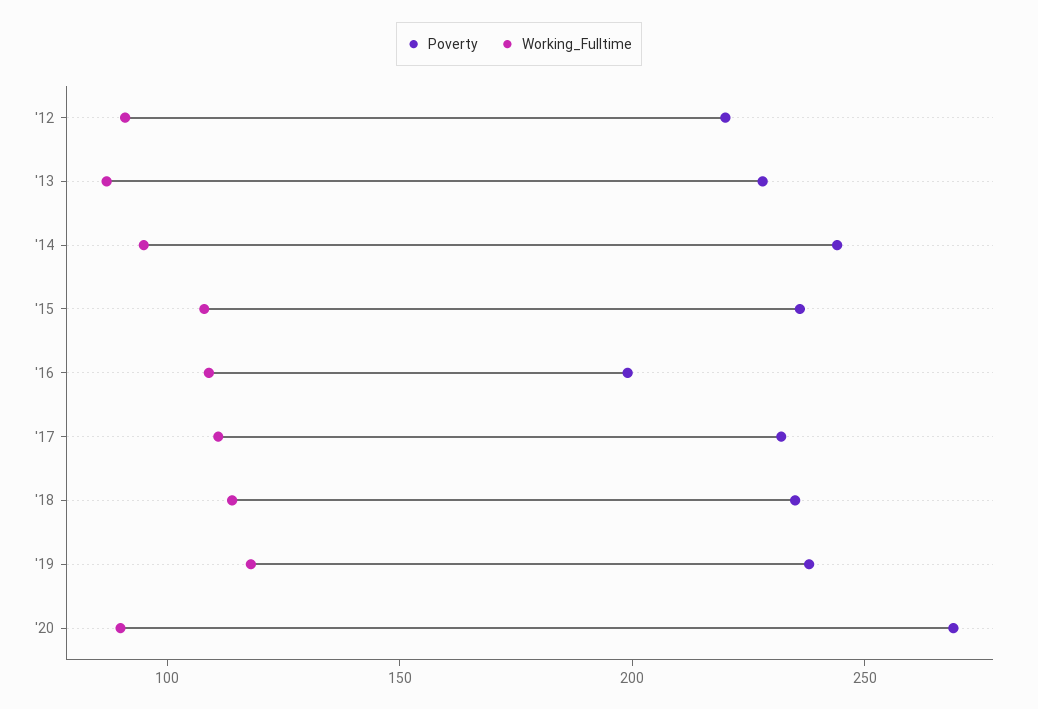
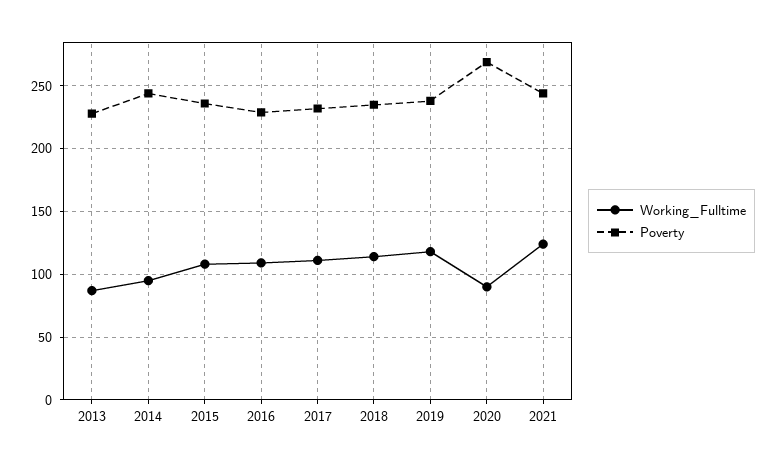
Poverty, '12: 220 -> none
Working_Fulltime, '12: 90 -> none
Poverty, '16: 200 -> 230
Working_Fulltime, 2021: none -> 125
Poverty, 2021: none -> 245

